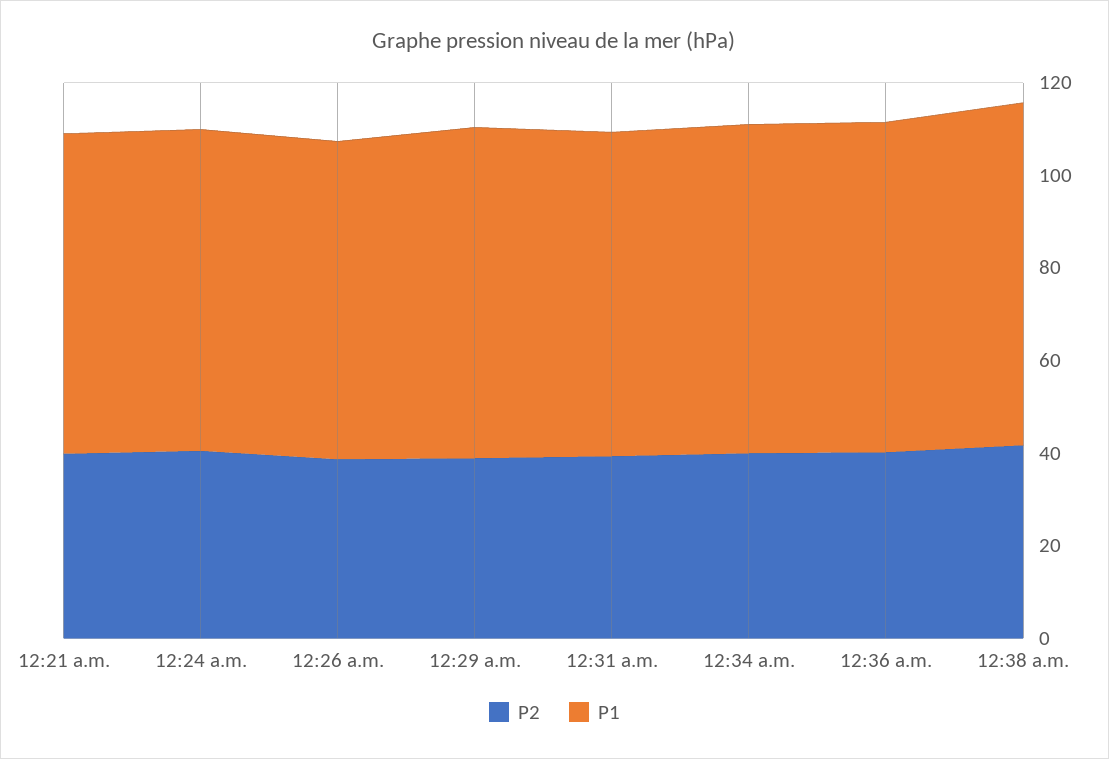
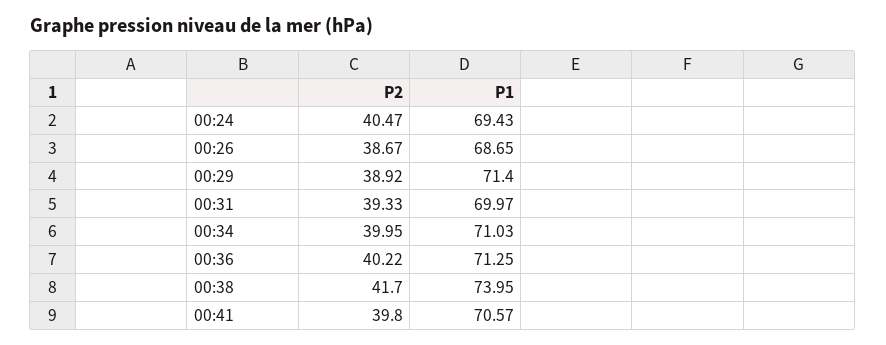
P2, 12:21 a.m.: 40 -> none
P1, 12:21 a.m.: 70 -> none
P2, 00:41: none -> 39.8
P1, 00:41: none -> 70.57

